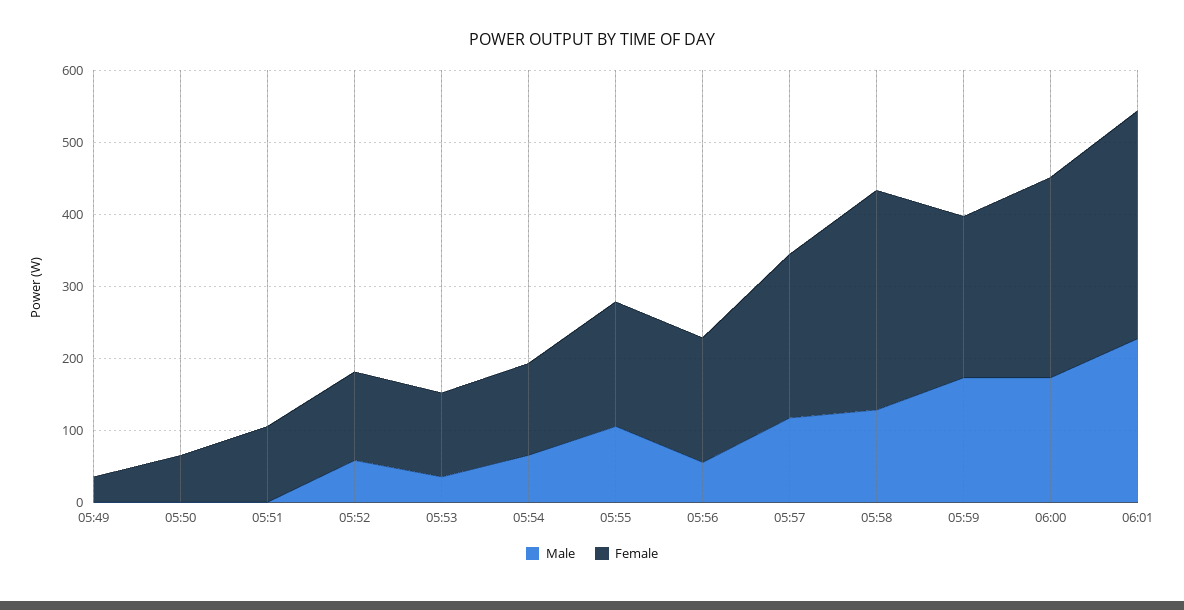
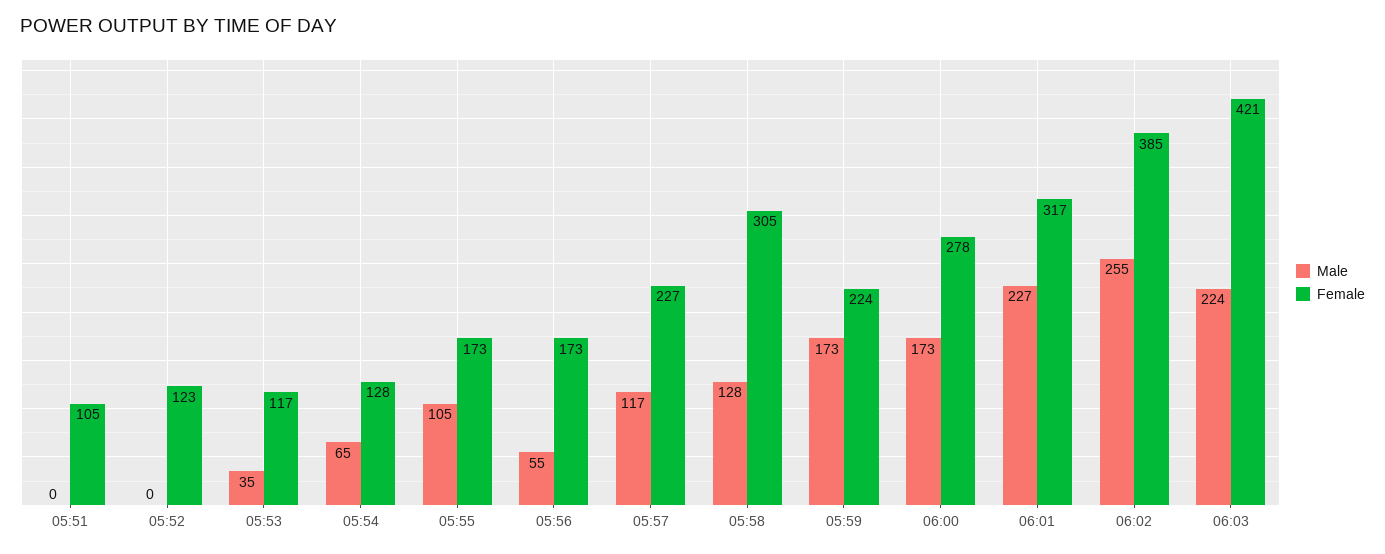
Male, 05:49: 0 -> none
Female, 05:49: 40 -> none
Male, 05:50: 0 -> none
Female, 05:50: 60 -> none
Male, 05:52: 60 -> 0
Male, 06:02: none -> 255
Female, 06:02: none -> 385
Male, 06:03: none -> 224
Female, 06:03: none -> 421

